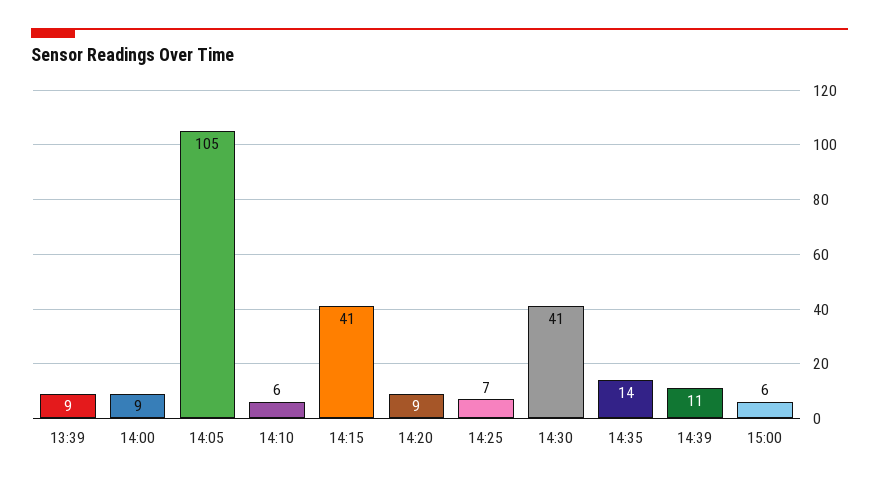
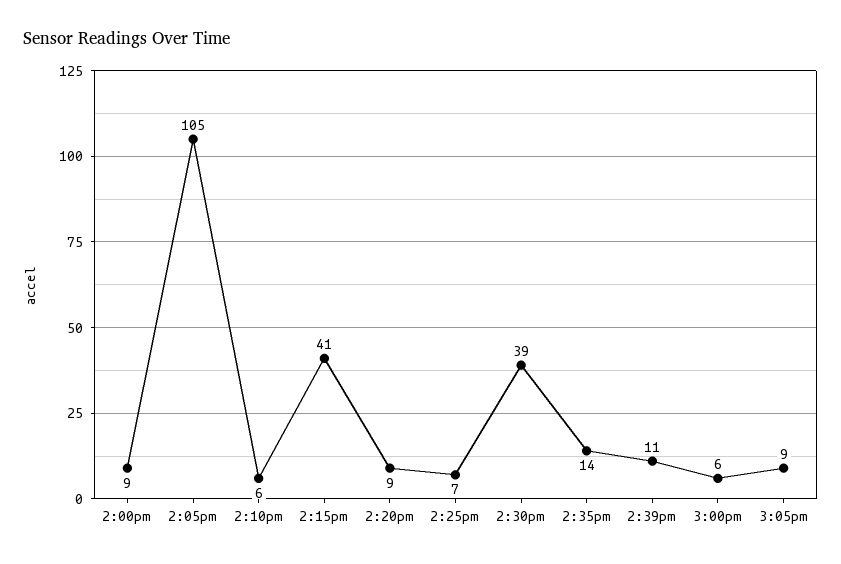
13:39: 9 -> none
14:30: 41 -> 39
3:05pm: none -> 9

